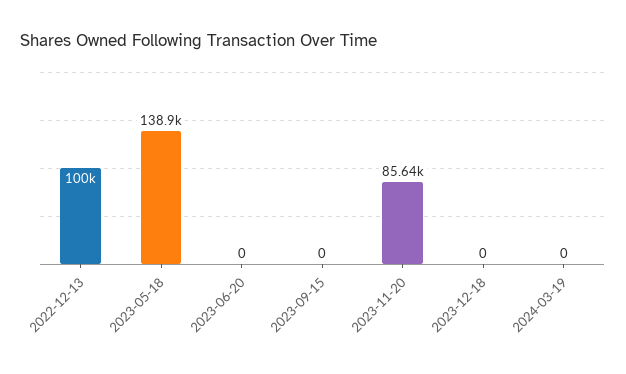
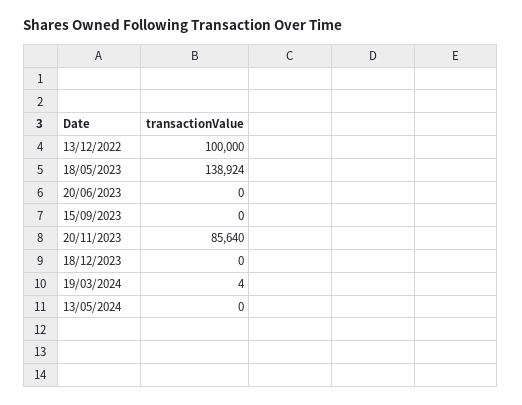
2024-03-19: 0 -> 4
13/05/2024: none -> 0

